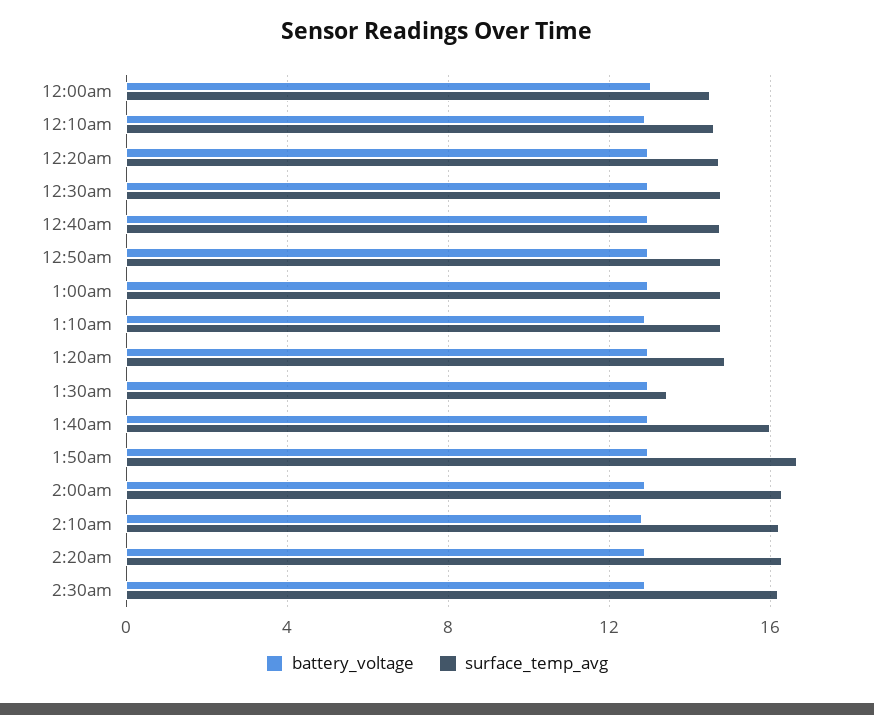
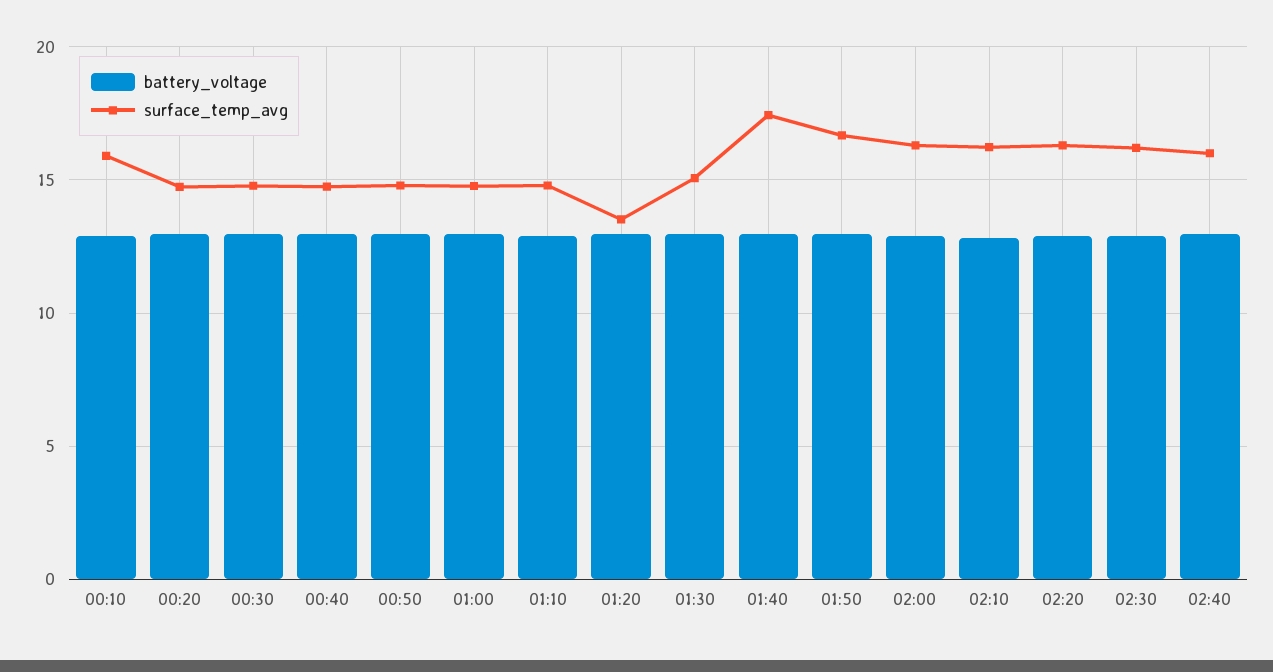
battery_voltage, 12:00am: 13 -> none
surface_temp_avg, 12:00am: 14.5 -> none
surface_temp_avg, 12:10am: 14.5 -> 16
surface_temp_avg, 1:20am: 15 -> 13.5
surface_temp_avg, 1:30am: 13.5 -> 15
surface_temp_avg, 1:40am: 16 -> 17.5
battery_voltage, 02:40: none -> 13
surface_temp_avg, 02:40: none -> 16

